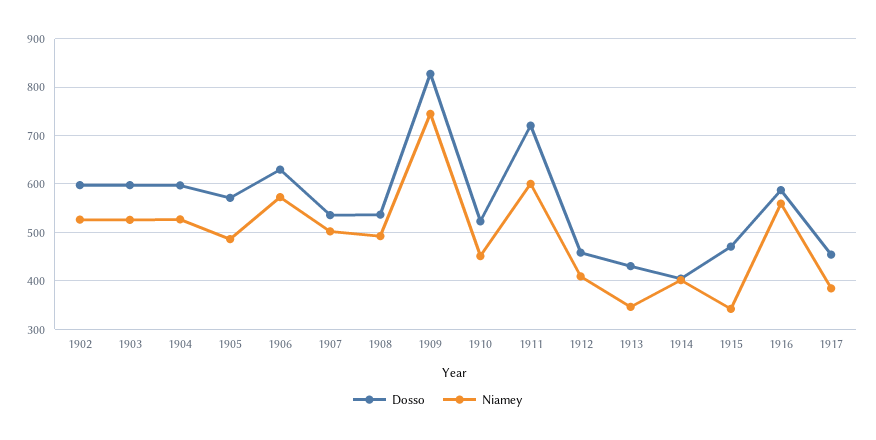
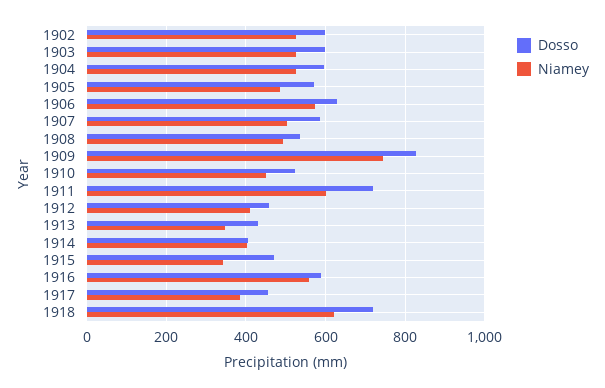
Dosso, 1907: 540 -> 580
Dosso, 1918: none -> 720
Niamey, 1918: none -> 620

